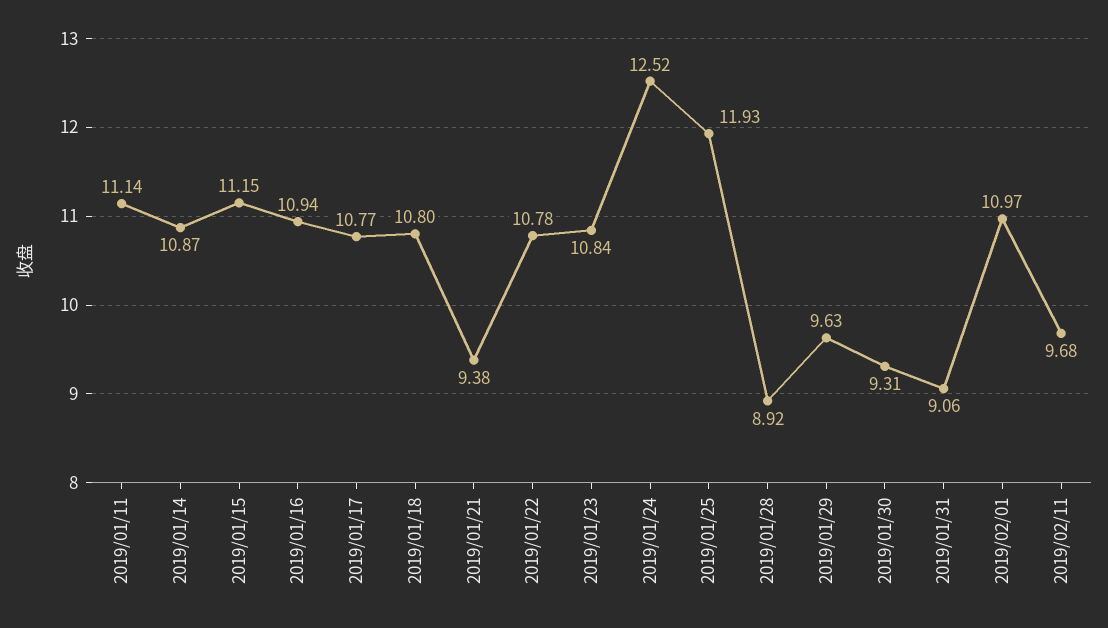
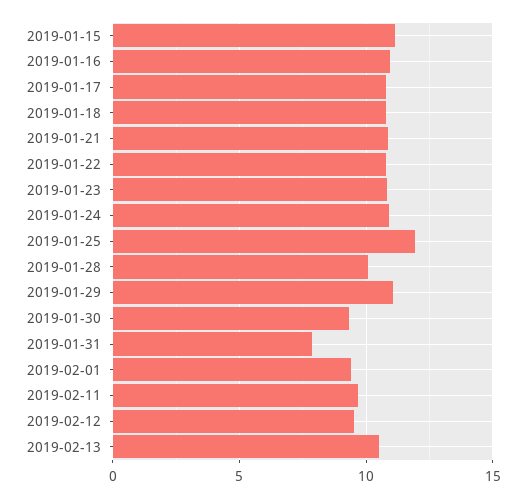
2019/01/11: 11.14 -> none
2019/01/14: 10.87 -> none
2019/01/21: 9.38 -> 11
2019/01/24: 12.52 -> 11
2019/01/28: 8.92 -> 10
2019/01/29: 9.63 -> 11
2019/01/31: 9.06 -> 8
2019/02/01: 10.97 -> 9.5
2019-02-12: none -> 9.5
2019-02-13: none -> 10.5

